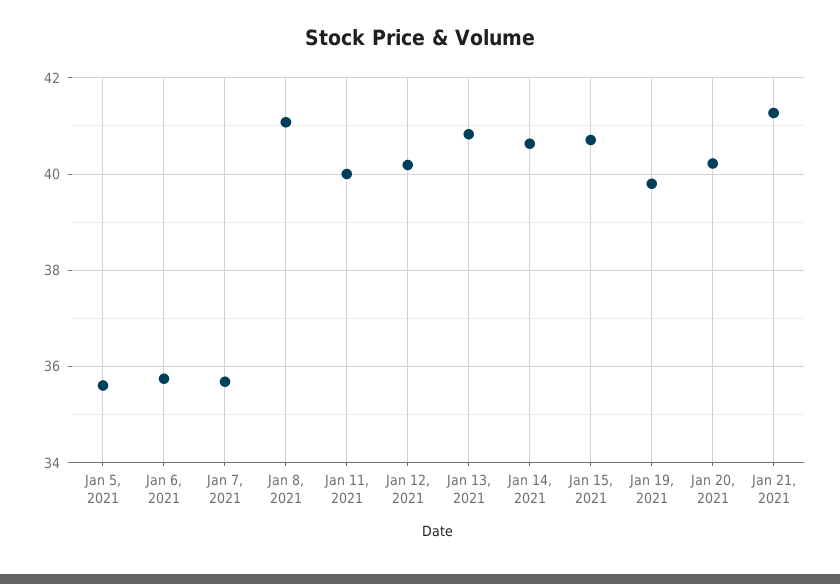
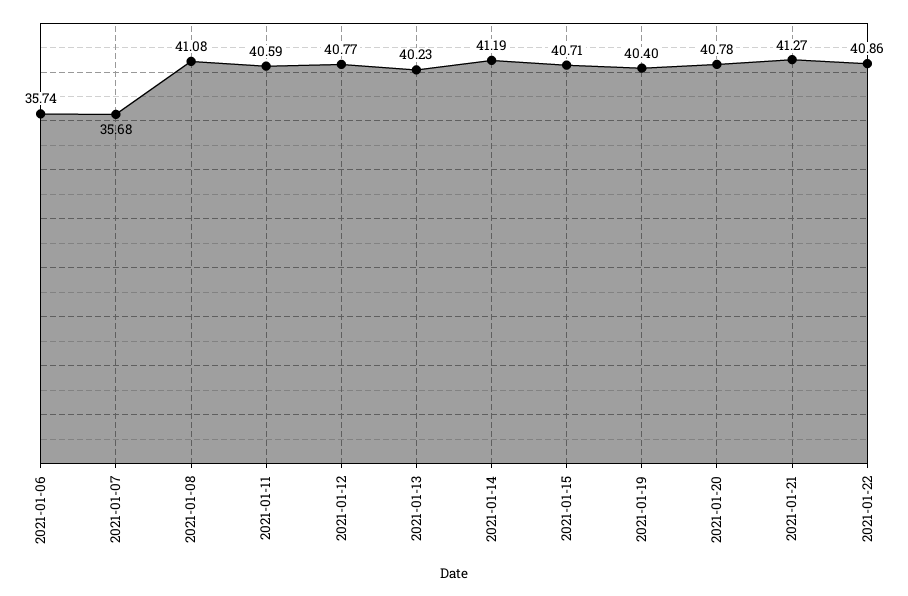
Jan 5, 2021: 35.6 -> none
Jan 11, 2021: 40 -> 40.59
Jan 12, 2021: 40.2 -> 40.77
Jan 13, 2021: 40.8 -> 40.23
Jan 14, 2021: 40.6 -> 41.19
Jan 19, 2021: 39.8 -> 40.4
Jan 20, 2021: 40.2 -> 40.78
2021-01-22: none -> 40.86

